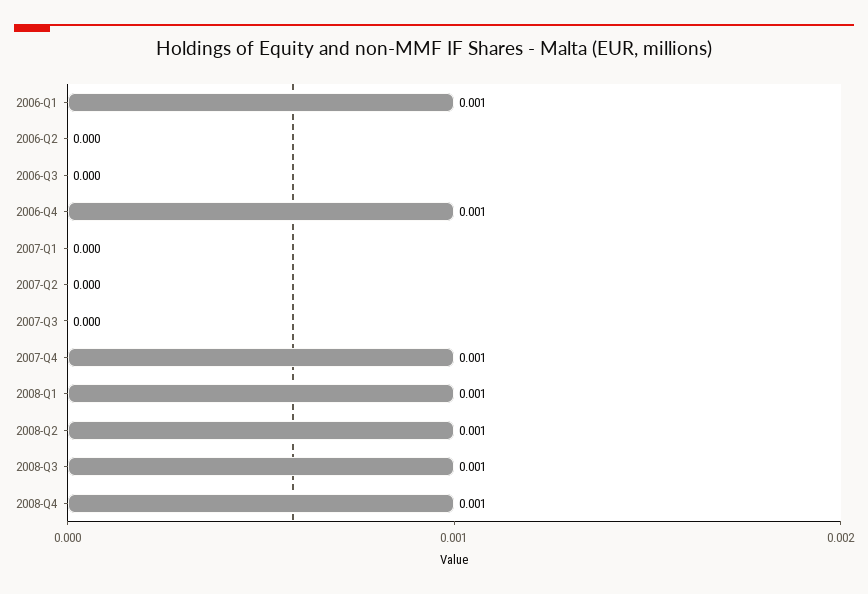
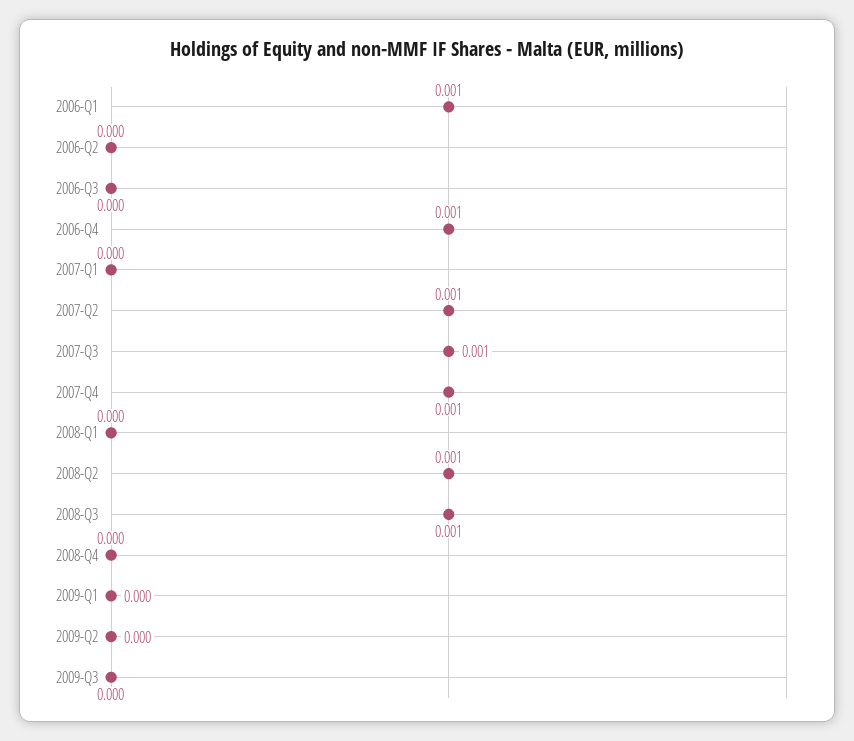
2007-Q2: 0 -> 0.001
2007-Q3: 0 -> 0.001
2008-Q1: 0.001 -> 0
2008-Q4: 0.001 -> 0
2009-Q1: none -> 0
2009-Q2: none -> 0
2009-Q3: none -> 0

